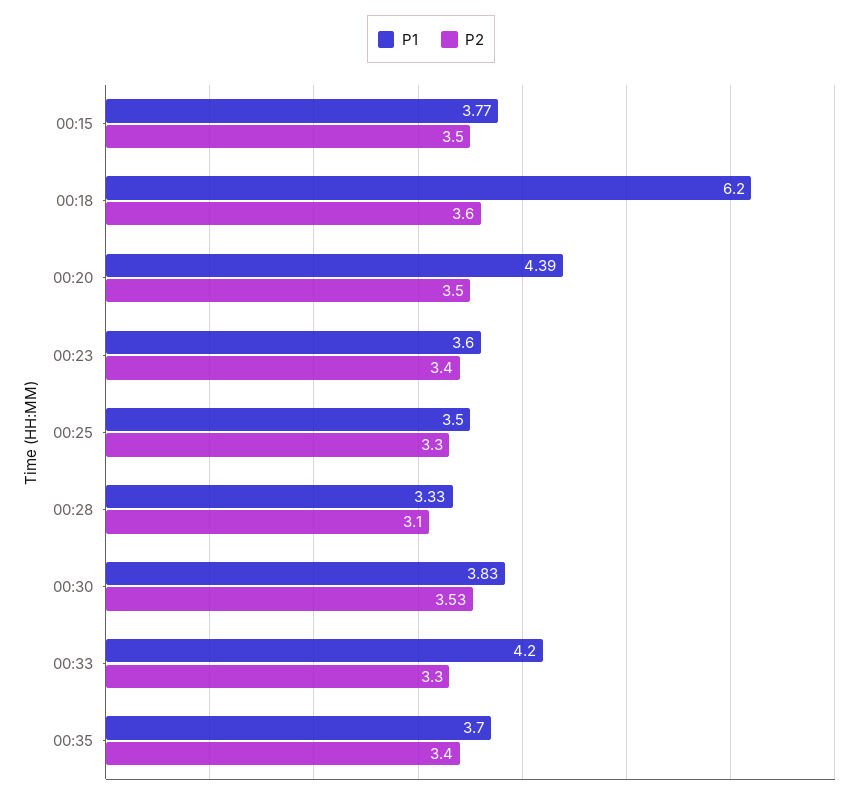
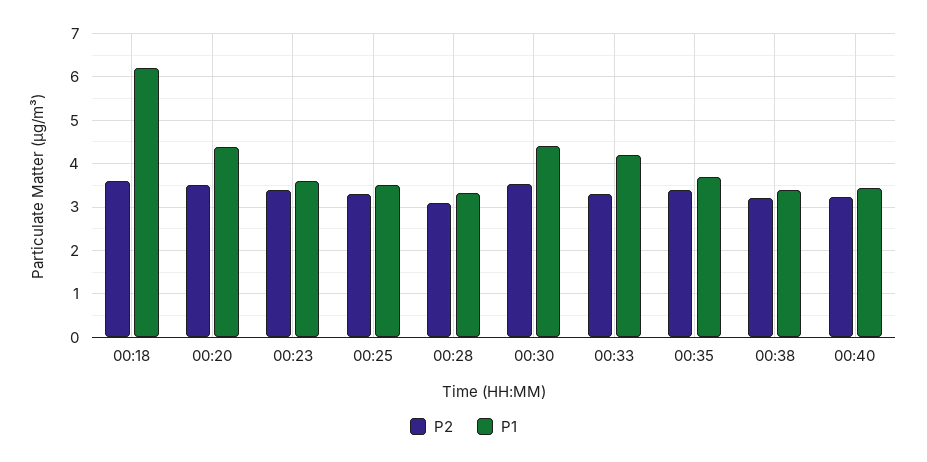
P1, 00:15: 3.77 -> none
P2, 00:15: 3.5 -> none
P1, 00:30: 3.83 -> 4.4
P2, 00:38: none -> 3.2
P1, 00:38: none -> 3.4
P2, 00:40: none -> 3.2
P1, 00:40: none -> 3.4

